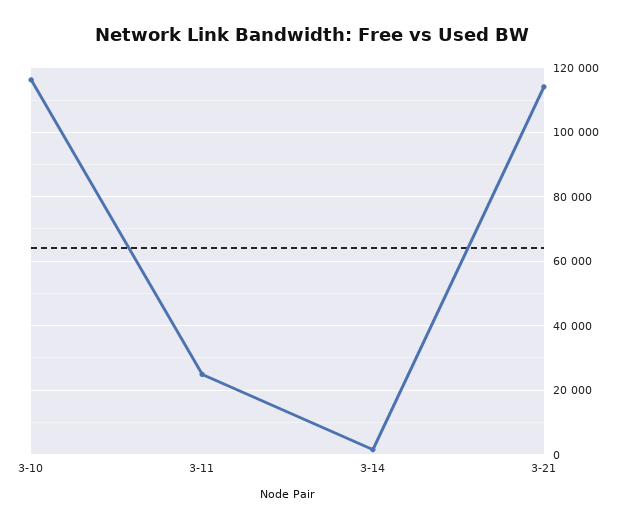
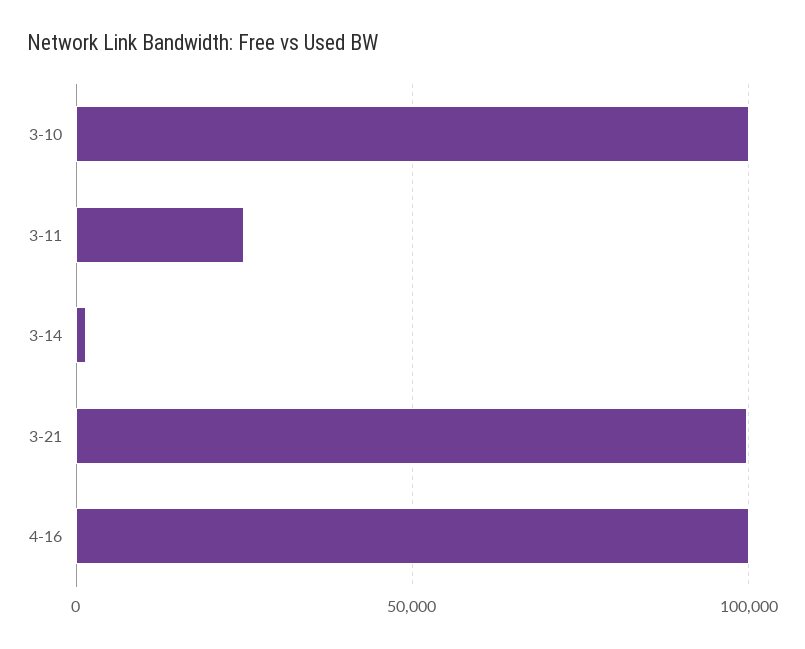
3-10: 116000 -> 100000
3-21: 114000 -> 100000
4-16: none -> 100000

